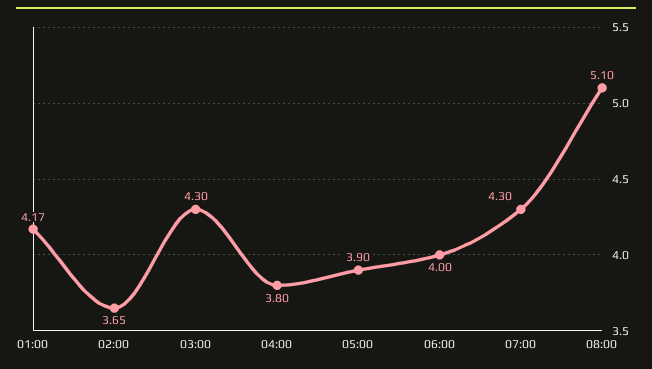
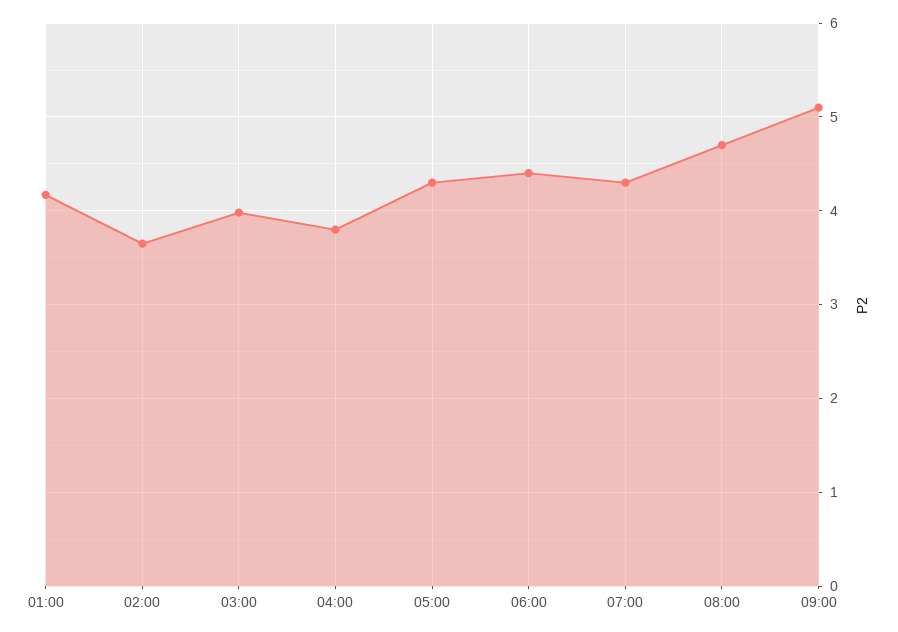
03:00: 4.3 -> 4
05:00: 3.9 -> 4.3
06:00: 4 -> 4.4
08:00: 5.1 -> 4.7
09:00: none -> 5.1

